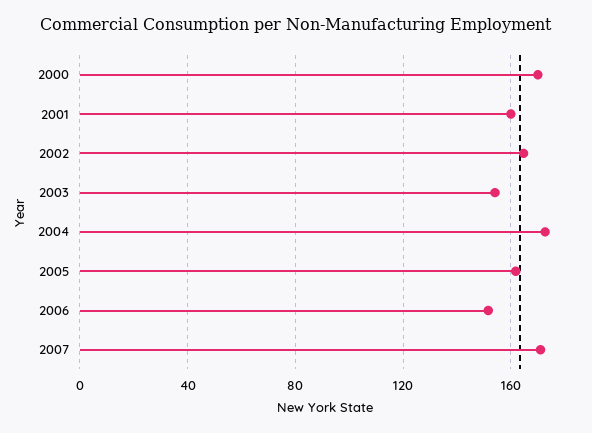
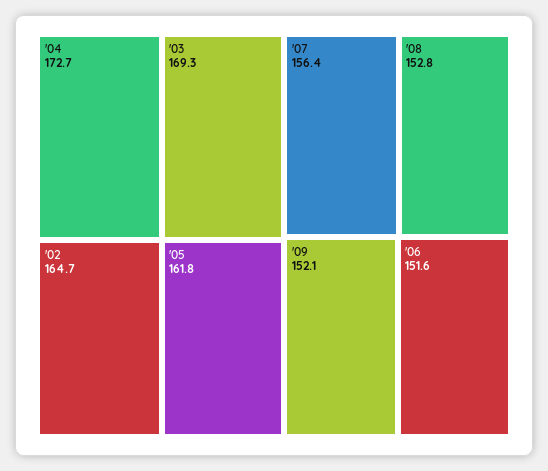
2000: 170 -> none
2001: 160 -> none
2003: 155 -> 169.3
2007: 170 -> 156.4
'08: none -> 152.8
'09: none -> 152.1

